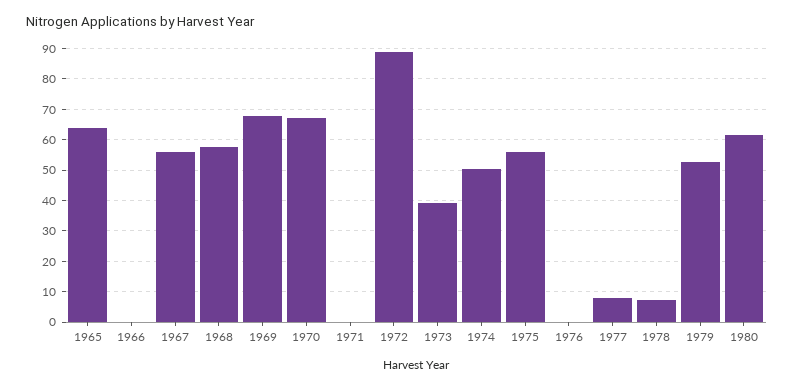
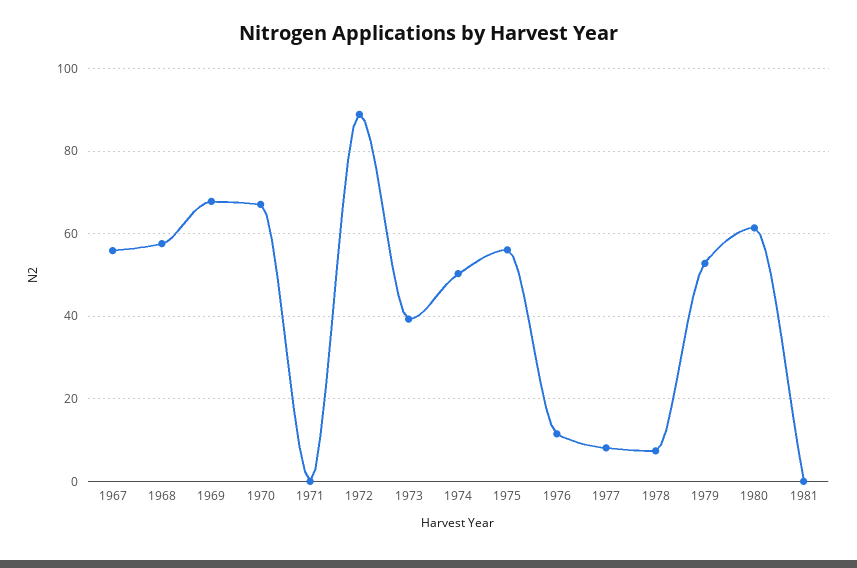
1965: 64 -> none
1966: 0 -> none
1976: 0 -> 12
1981: none -> 0

